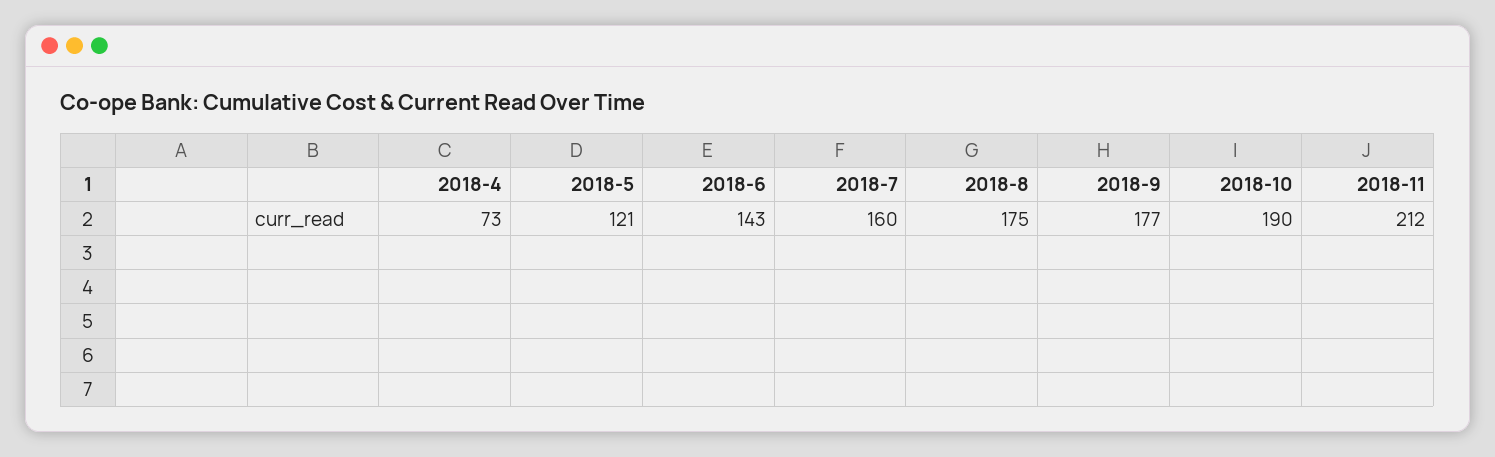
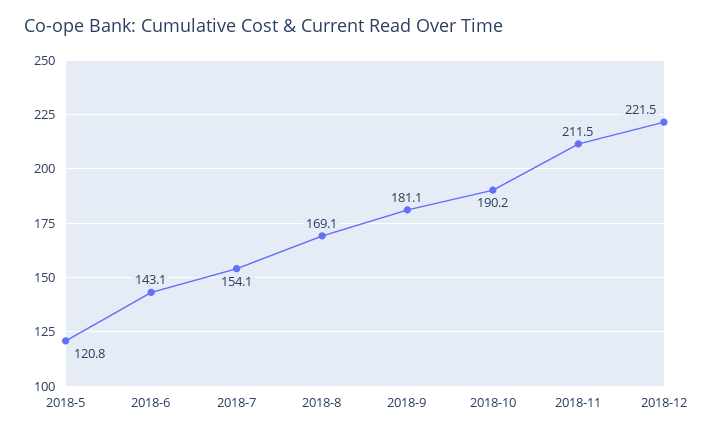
2018-4: 73 -> none
2018-7: 160 -> 154.1
2018-8: 175 -> 169.1
2018-9: 177 -> 181.1
2018-12: none -> 221.5

